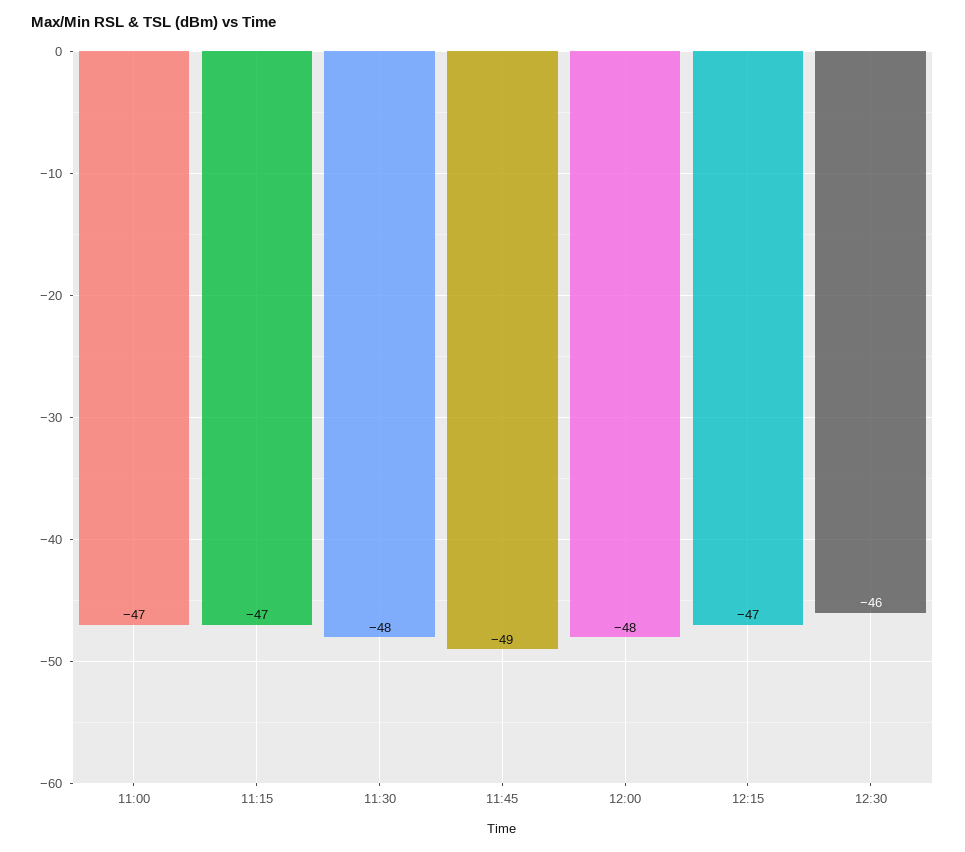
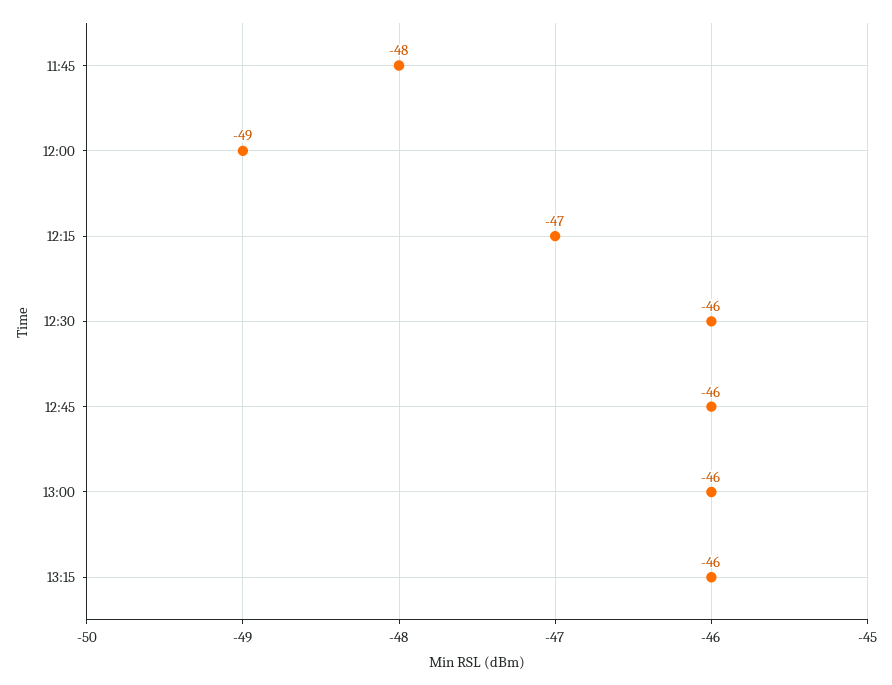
11:00: -47 -> none
11:15: -47 -> none
11:30: -48 -> none
11:45: -49 -> -48
12:00: -48 -> -49
12:45: none -> -46
13:00: none -> -46
13:15: none -> -46

